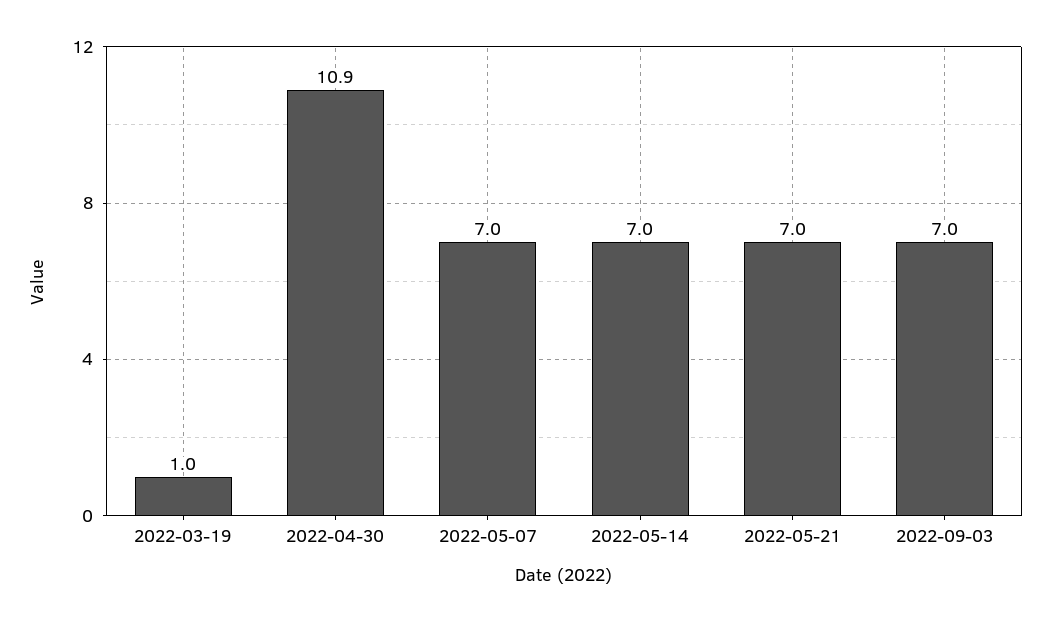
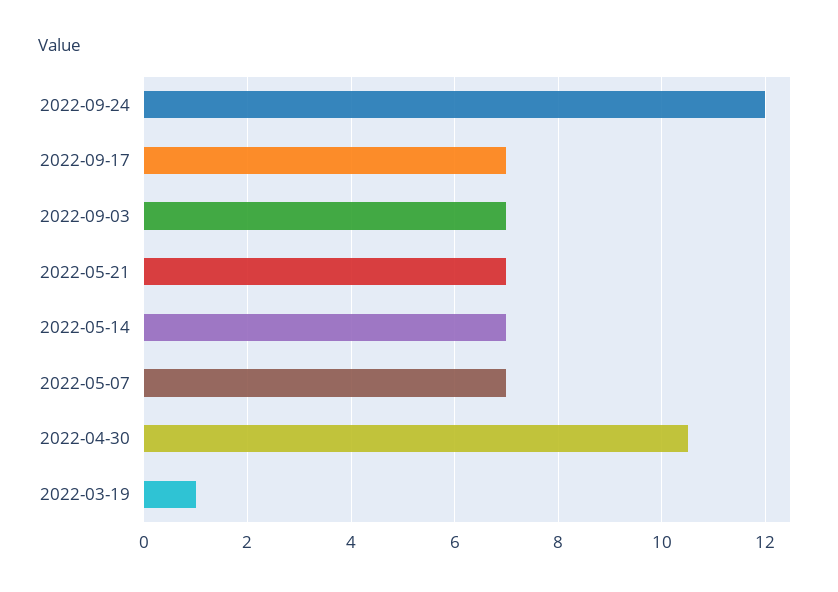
2022-04-30: 10.9 -> 10.5
2022-09-24: none -> 12
2022-09-17: none -> 7

